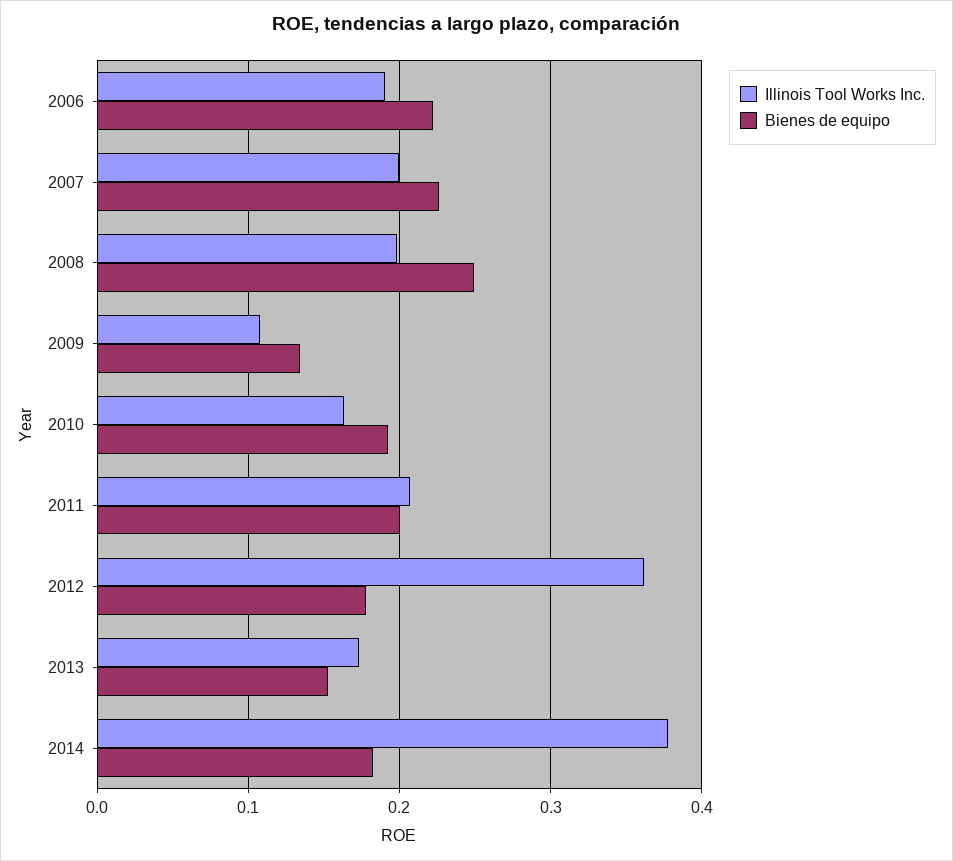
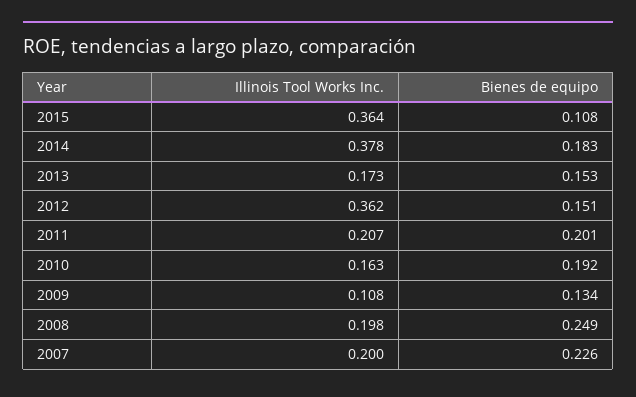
Illinois Tool Works Inc., 2006: 0.19 -> none
Bienes de equipo, 2006: 0.22 -> none
Bienes de equipo, 2012: 0.18 -> 0.151
Illinois Tool Works Inc., 2015: none -> 0.364
Bienes de equipo, 2015: none -> 0.108

